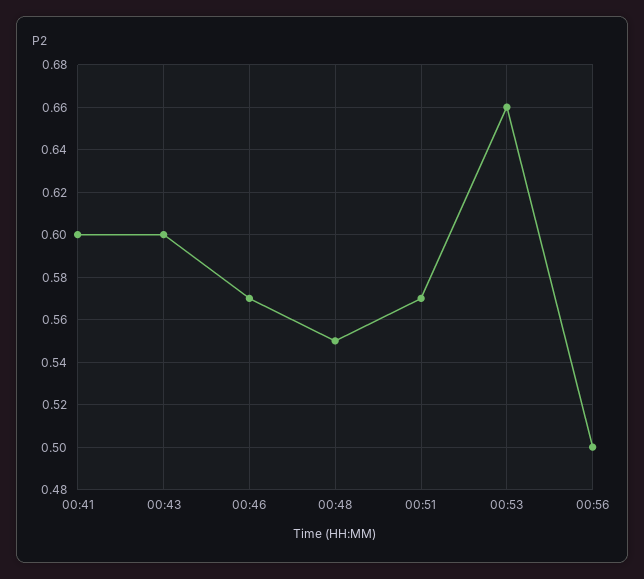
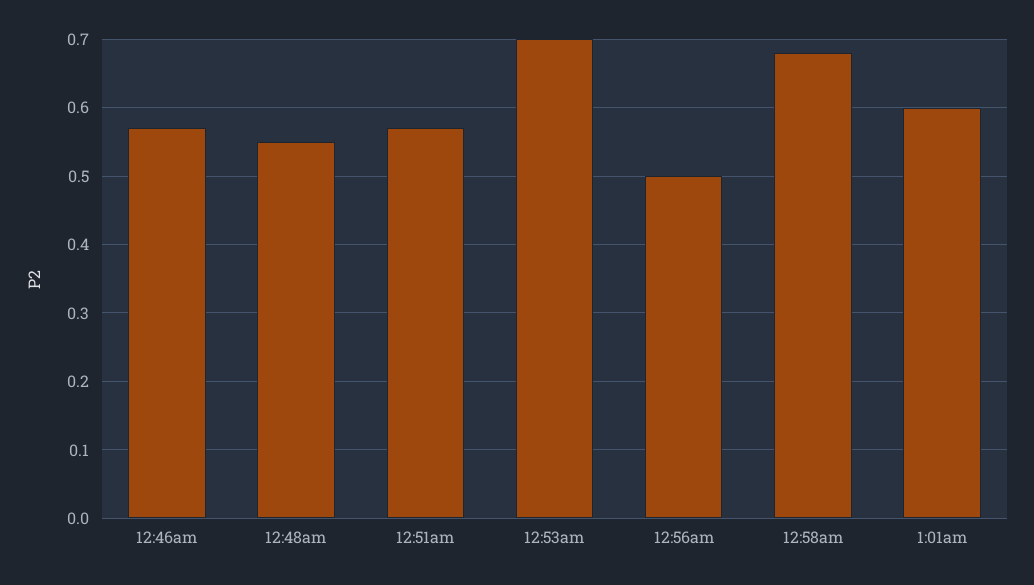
00:41: 0.6 -> none
00:43: 0.6 -> none
00:53: 0.66 -> 0.7
12:58am: none -> 0.68
1:01am: none -> 0.6

